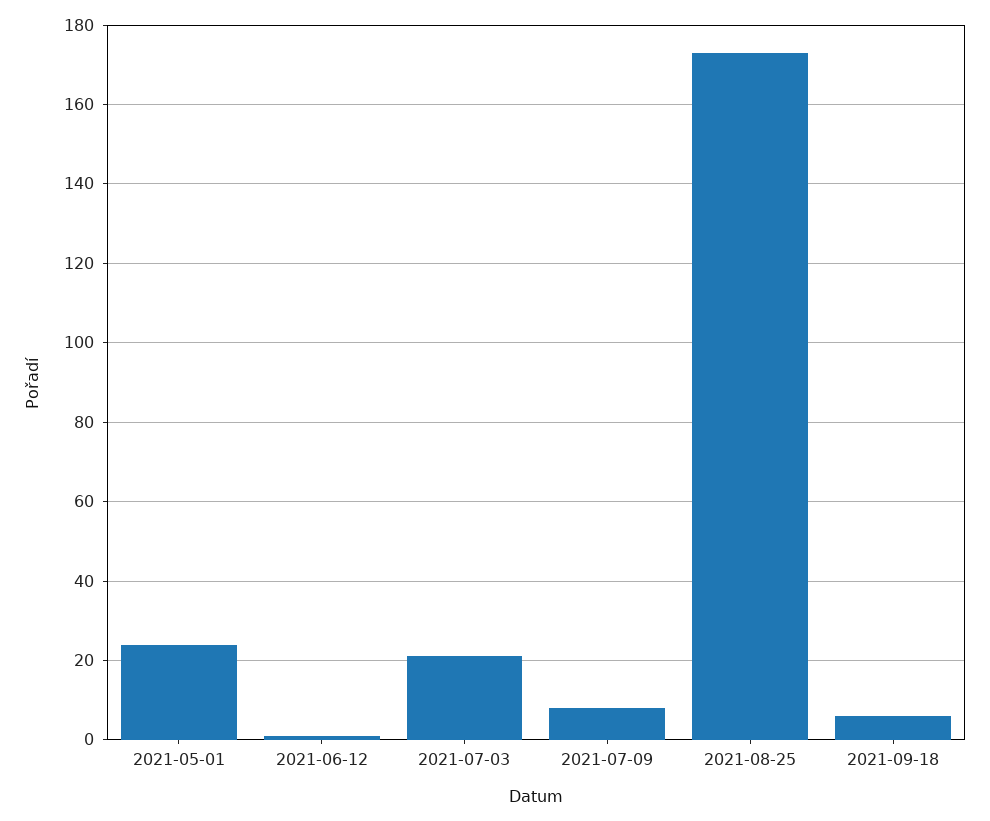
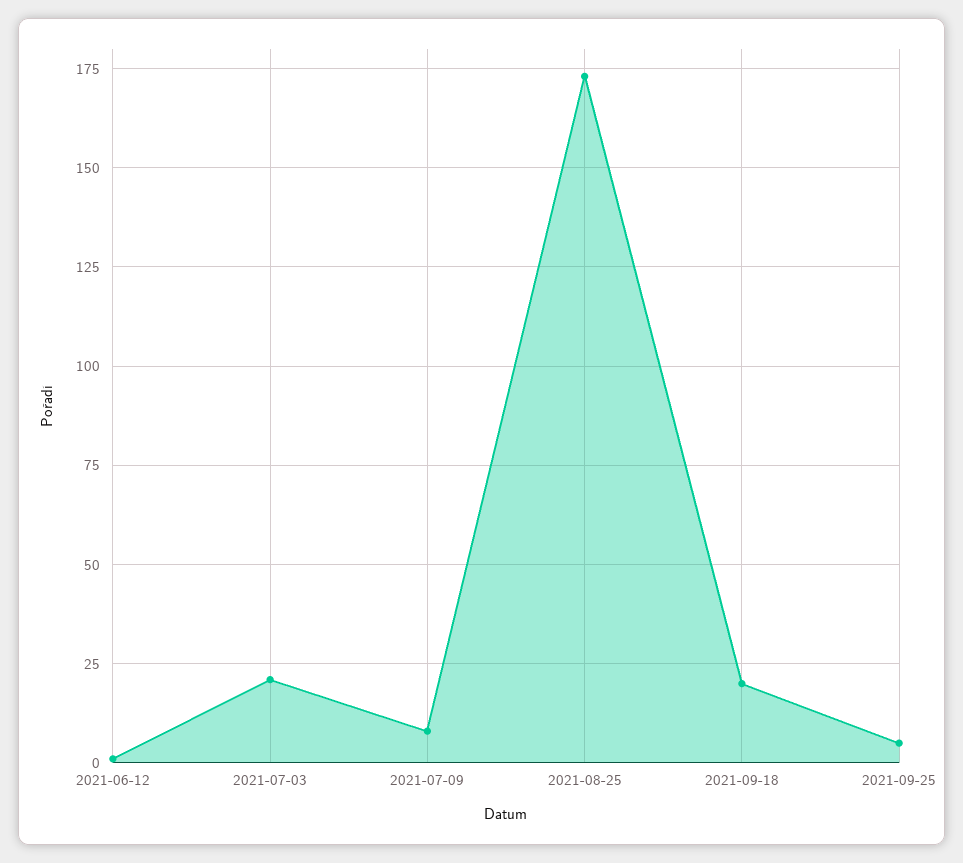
2021-05-01: 25 -> none
2021-09-18: 5 -> 20
2021-09-25: none -> 5

